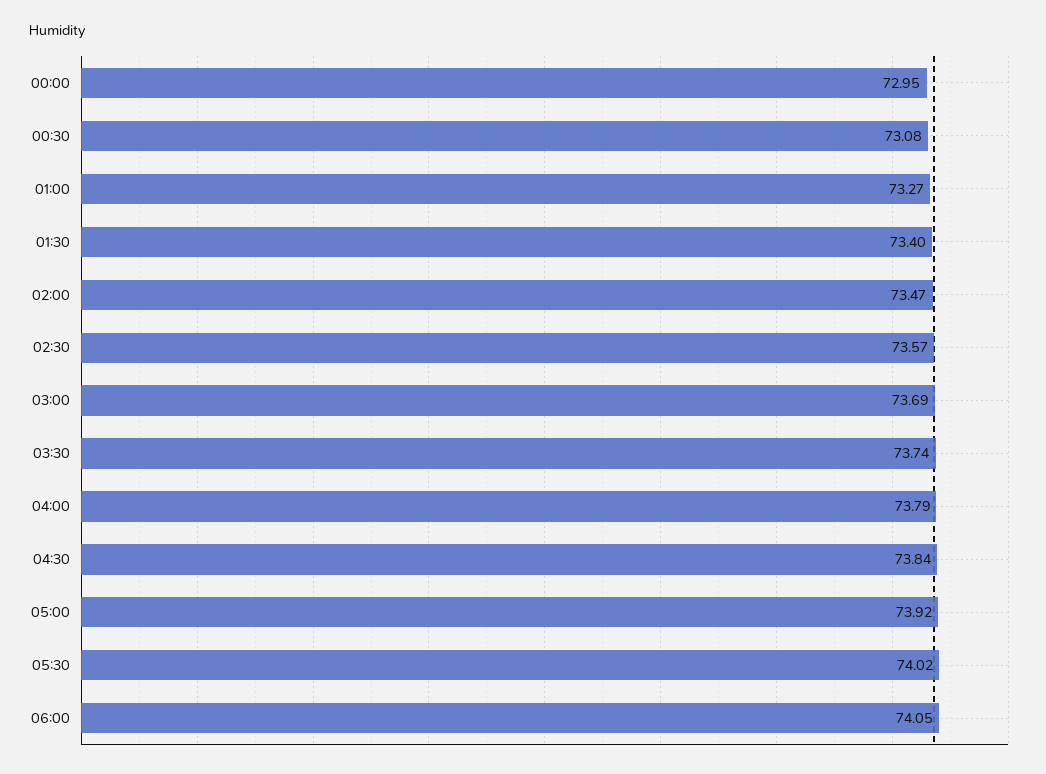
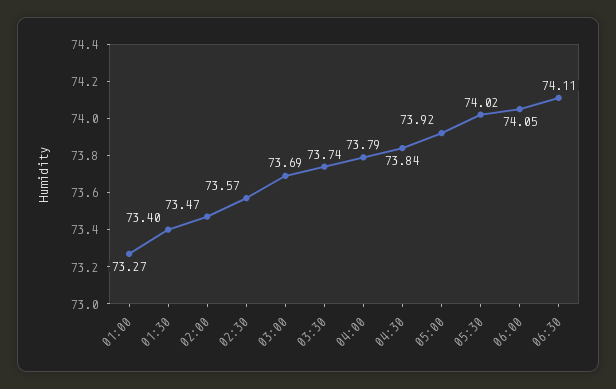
00:00: 72.95 -> none
00:30: 73.08 -> none
06:30: none -> 74.11

